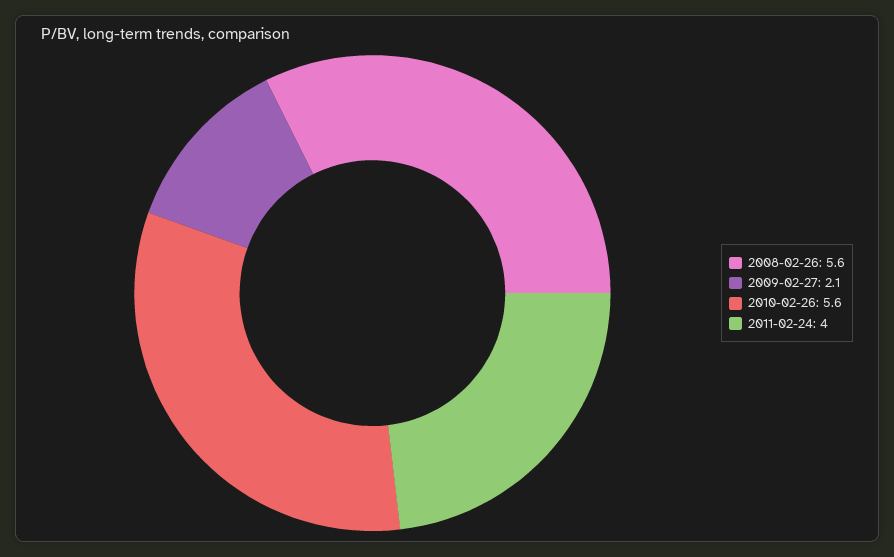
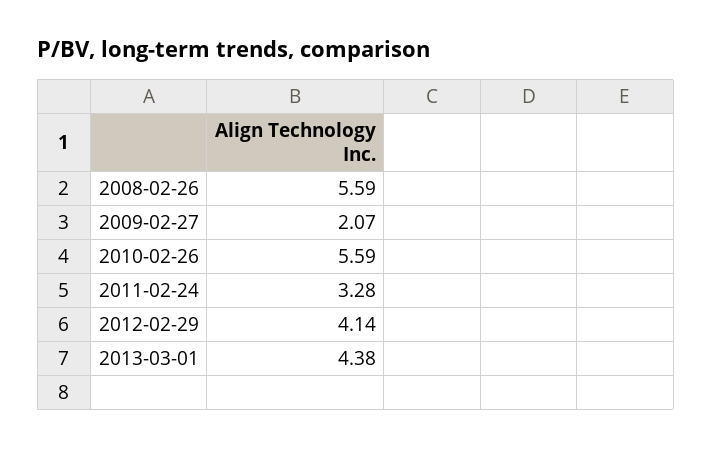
2011-02-24: 4 -> 3.28
2012-02-29: none -> 4.14
2013-03-01: none -> 4.38

